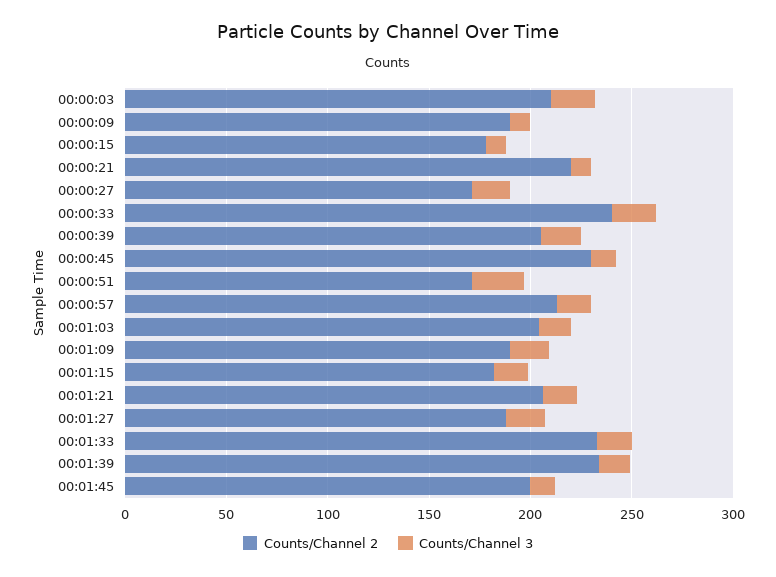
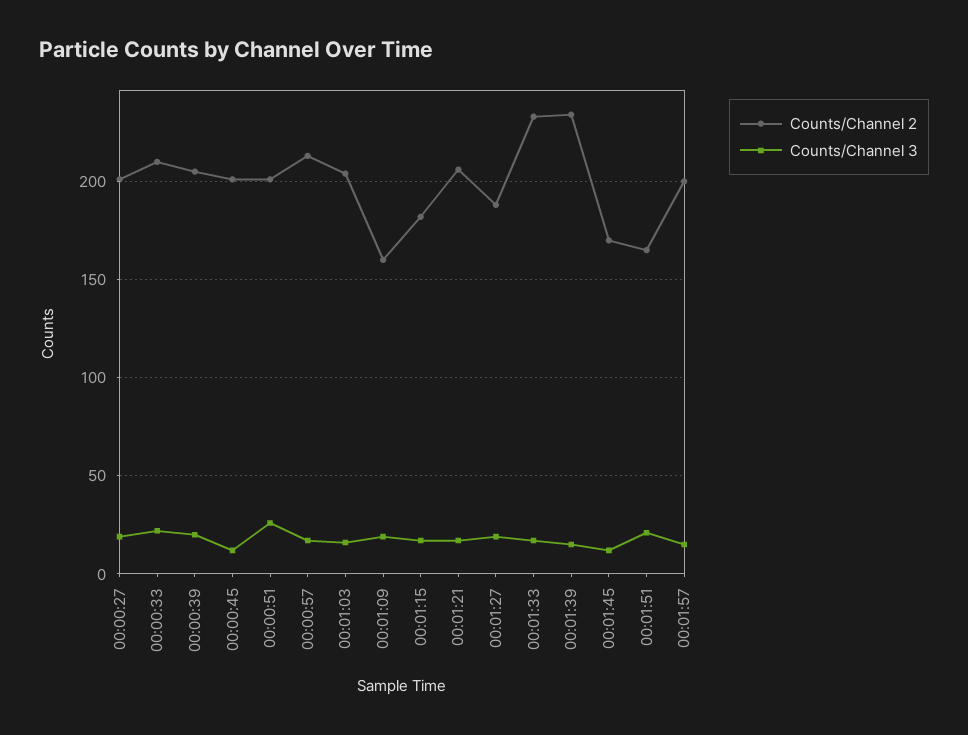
Counts/Channel 2, 00:00:03: 210 -> none
Counts/Channel 3, 00:00:03: 20 -> none
Counts/Channel 2, 00:00:09: 190 -> none
Counts/Channel 3, 00:00:09: 10 -> none
Counts/Channel 2, 00:00:15: 180 -> none
Counts/Channel 3, 00:00:15: 10 -> none
Counts/Channel 2, 00:00:21: 220 -> none
Counts/Channel 3, 00:00:21: 10 -> none
Counts/Channel 2, 00:00:27: 170 -> 200
Counts/Channel 2, 00:00:33: 240 -> 210
Counts/Channel 2, 00:00:45: 230 -> 200
Counts/Channel 2, 00:00:51: 170 -> 200
Counts/Channel 2, 00:01:09: 190 -> 160
Counts/Channel 2, 00:01:45: 200 -> 170
Counts/Channel 2, 00:01:51: none -> 165
Counts/Channel 3, 00:01:51: none -> 20
Counts/Channel 2, 00:01:57: none -> 200
Counts/Channel 3, 00:01:57: none -> 15

